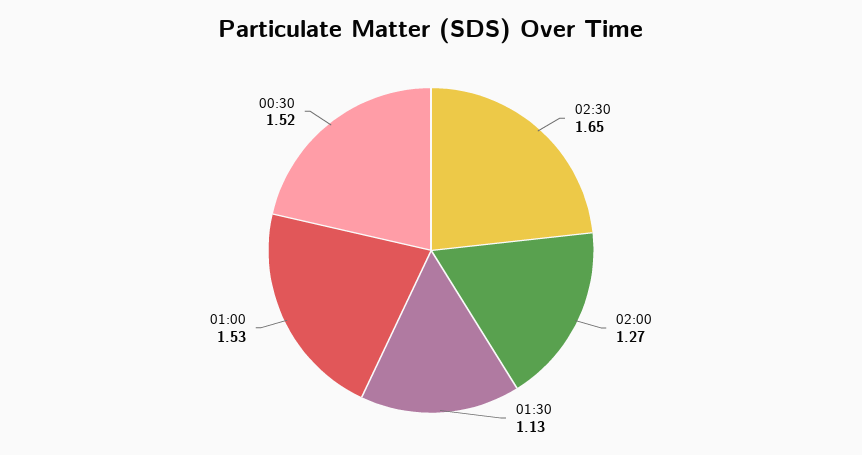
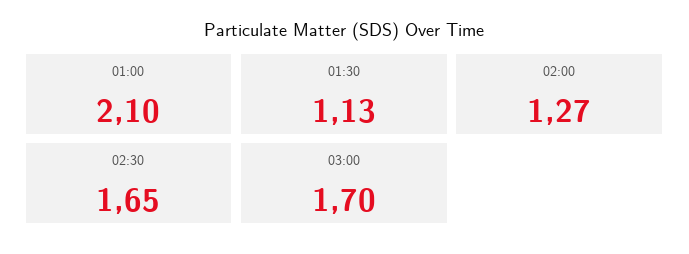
01:00: 1.53 -> 2.1
00:30: 1.52 -> none
03:00: none -> 1.7

